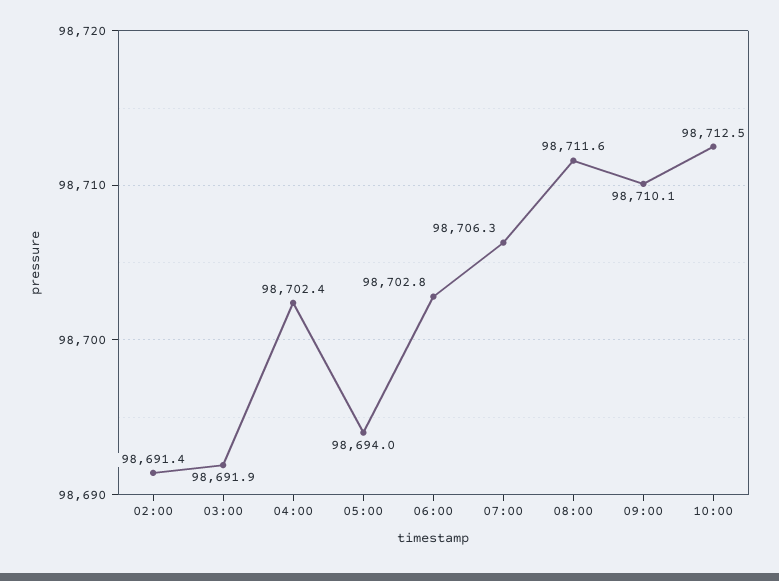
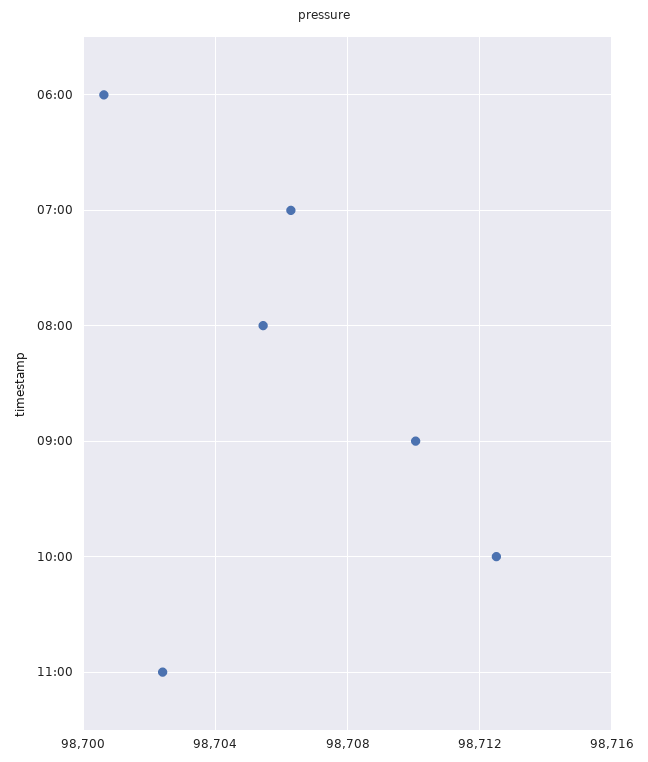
02:00: 98691.4 -> none
03:00: 98691.9 -> none
04:00: 98702.4 -> none
05:00: 98694 -> none
06:00: 98702.8 -> 98700.5
08:00: 98711.6 -> 98705.5
11:00: none -> 98702.5

